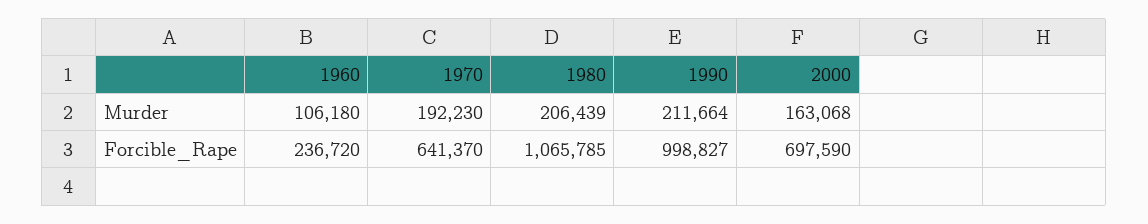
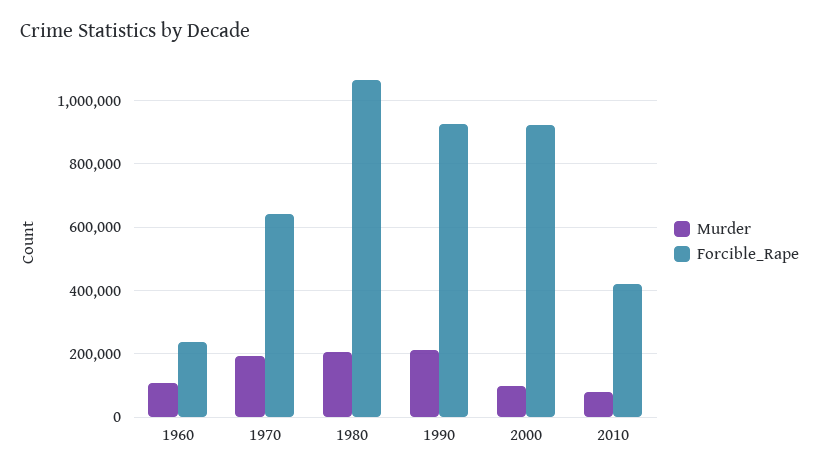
Murder, 2000: 163068 -> 100000
Forcible_Rape, 1990: 998827 -> 920000
Forcible_Rape, 2000: 697590 -> 920000
Murder, 2010: none -> 80000
Forcible_Rape, 2010: none -> 420000

